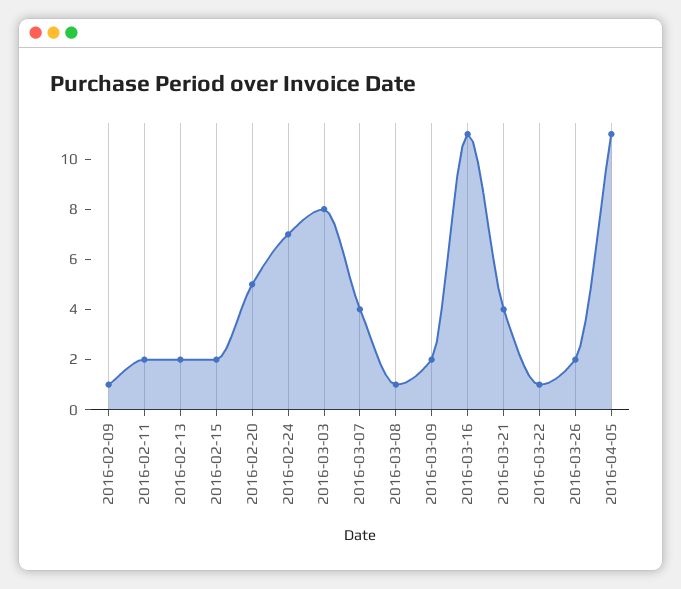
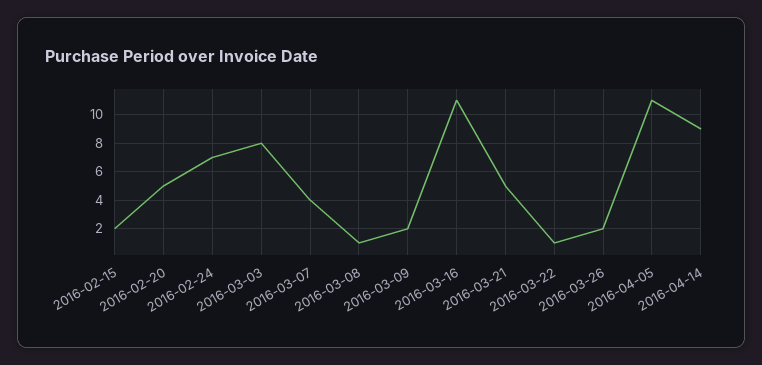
2016-02-09: 1 -> none
2016-02-11: 2 -> none
2016-02-13: 2 -> none
2016-03-21: 4 -> 5
2016-04-14: none -> 9

